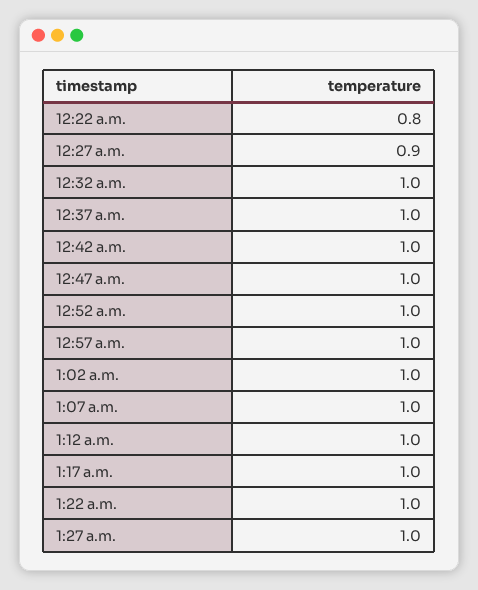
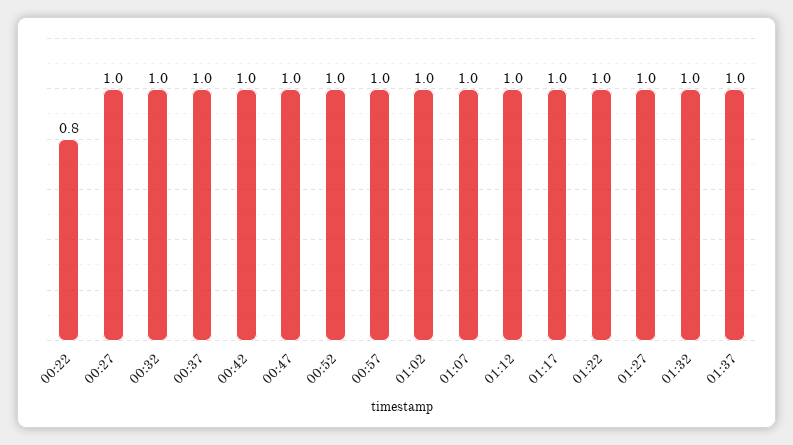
12:27 a.m.: 0.9 -> 1
01:32: none -> 1
01:37: none -> 1

